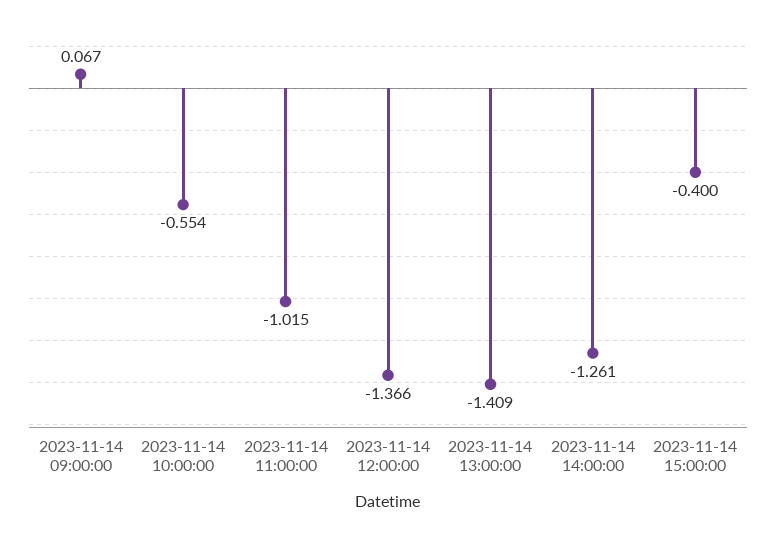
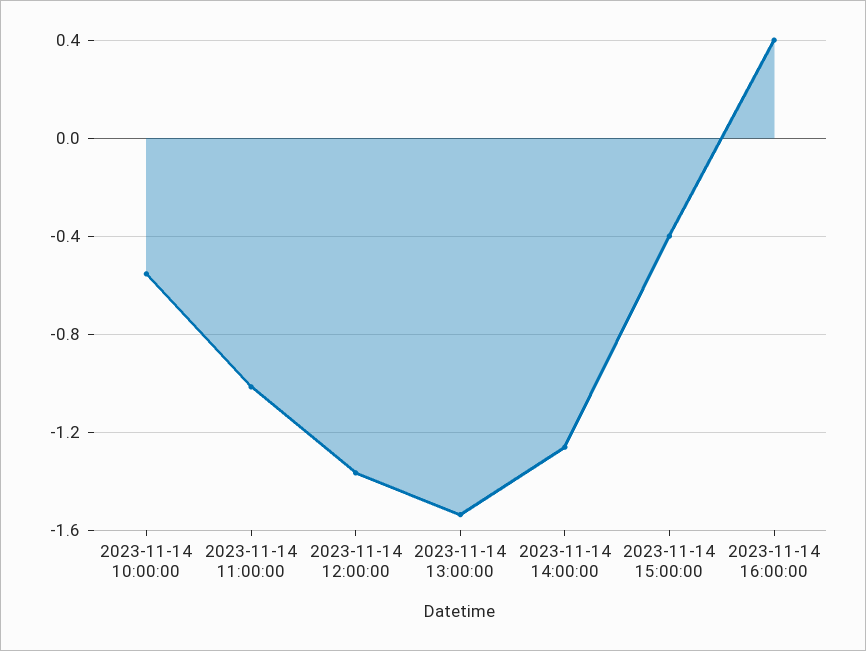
2023-11-14 09:00:00: 0.067 -> none
2023-11-14 13:00:00: -1.409 -> -1.55
2023-11-14 16:00:00: none -> 0.4

